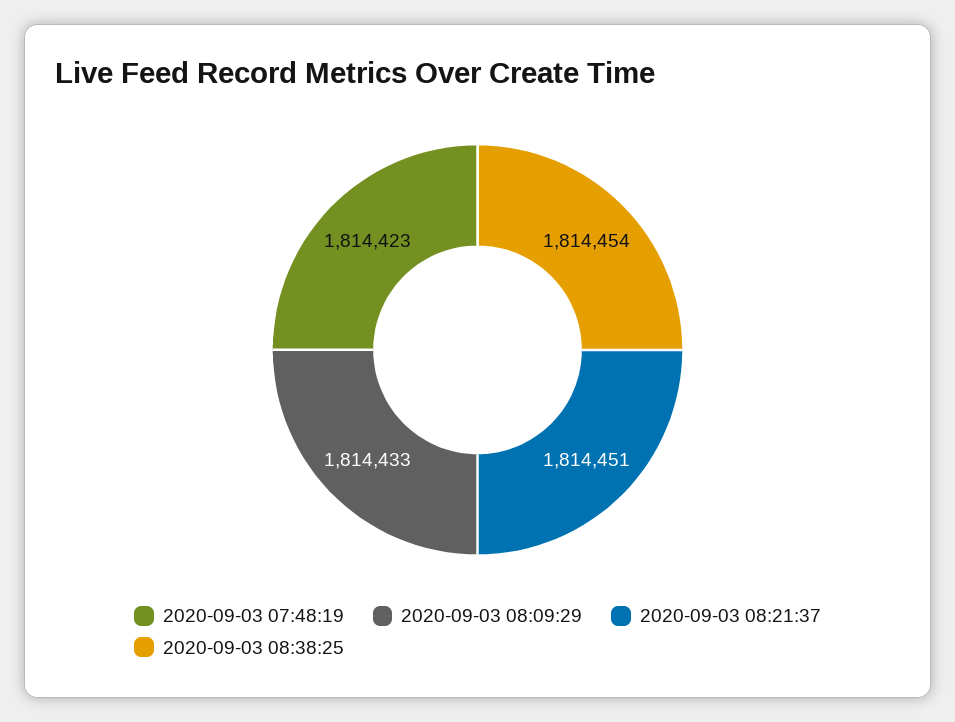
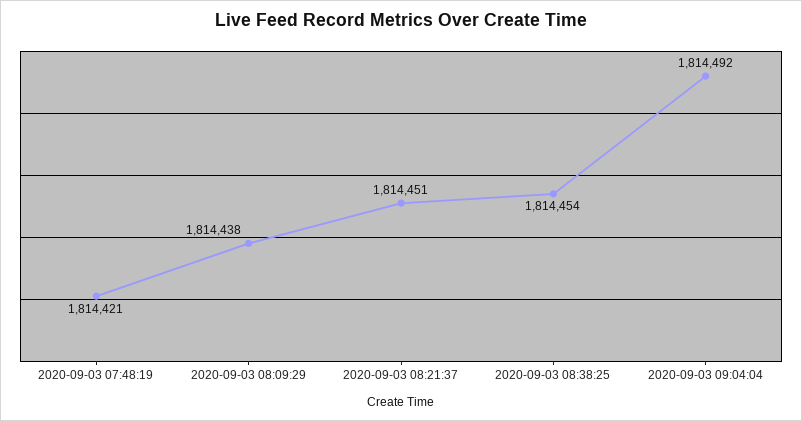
2020-09-03 07:48:19: 1814423 -> 1814421
2020-09-03 08:09:29: 1814433 -> 1814438
2020-09-03 09:04:04: none -> 1814492

